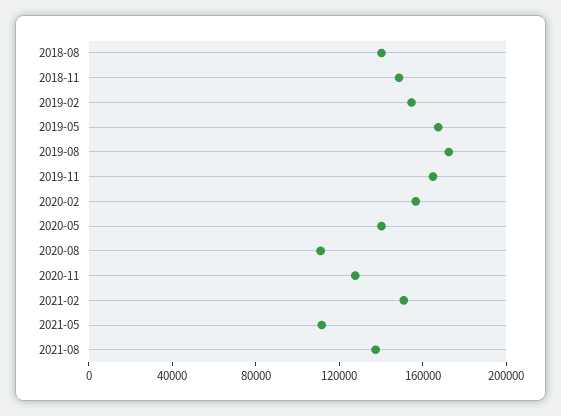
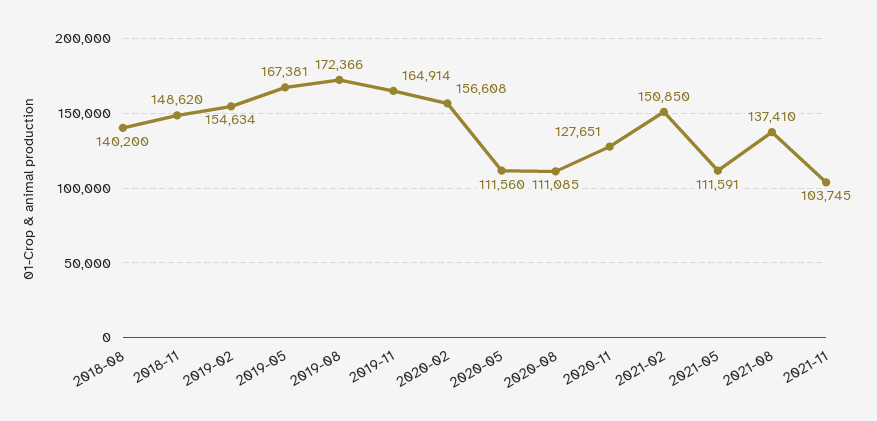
2020-05: 140000 -> 111560
2021-11: none -> 103745

